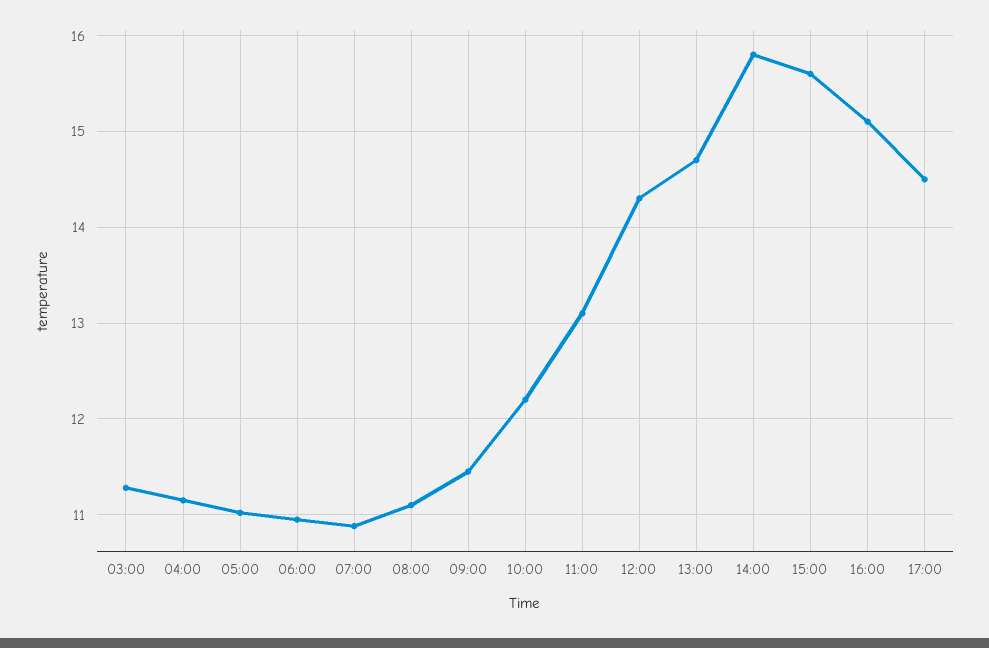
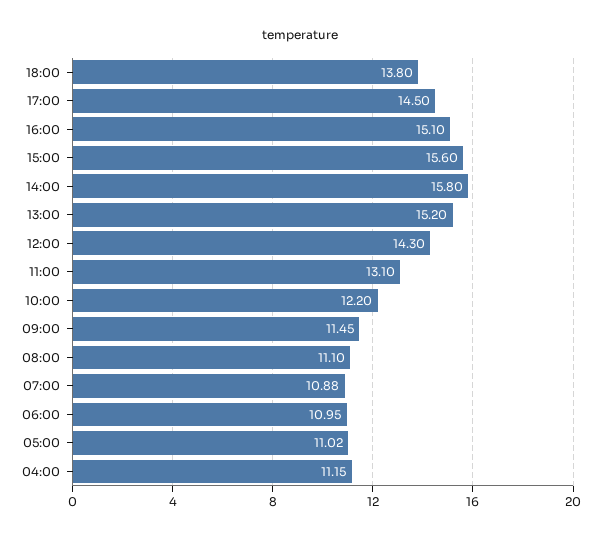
03:00: 11.3 -> none
13:00: 14.7 -> 15.2
18:00: none -> 13.8

